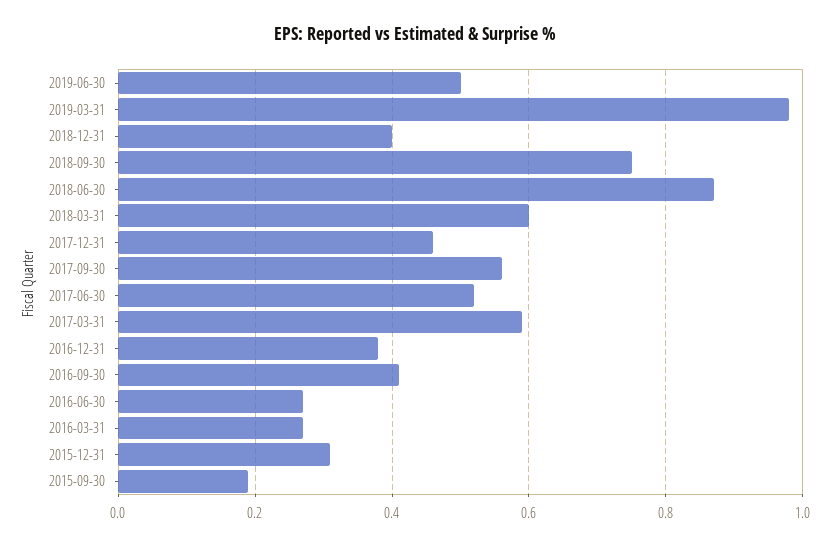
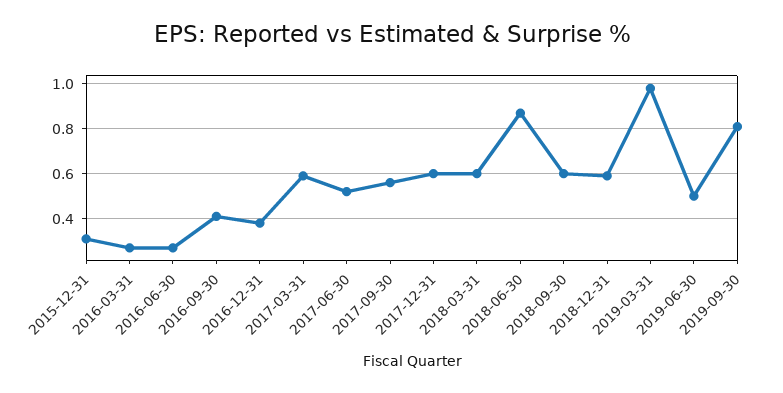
2018-12-31: 0.4 -> 0.6
2018-09-30: 0.75 -> 0.6
2017-12-31: 0.45 -> 0.6
2015-09-30: 0.2 -> none
2019-09-30: none -> 0.8

